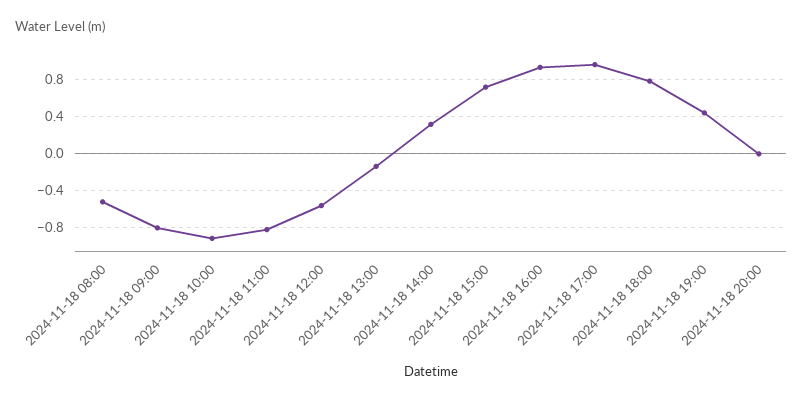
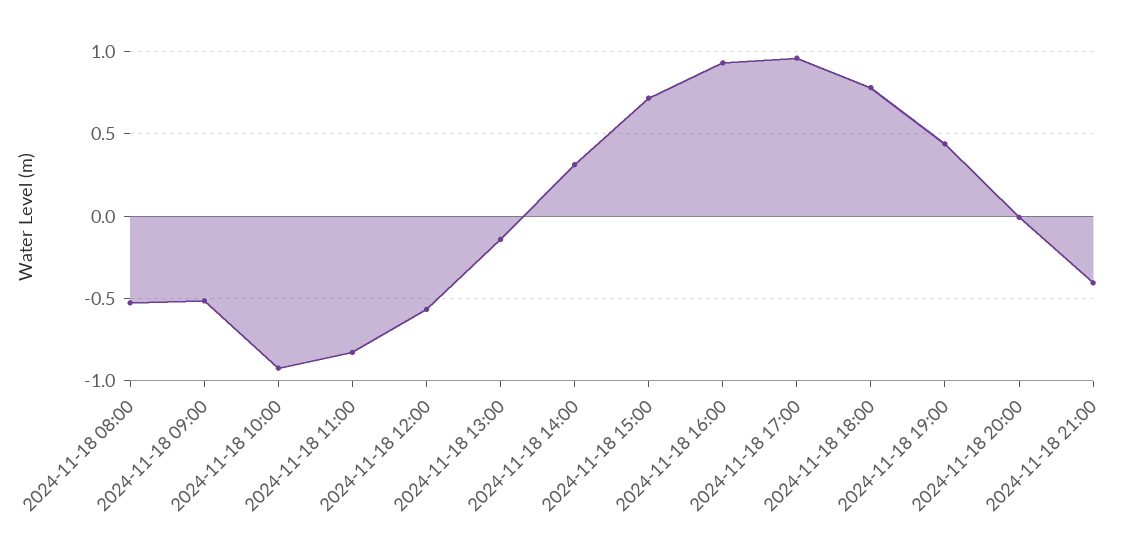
2024-11-18 09:00: -0.8 -> -0.5
2024-11-18 21:00: none -> -0.4

